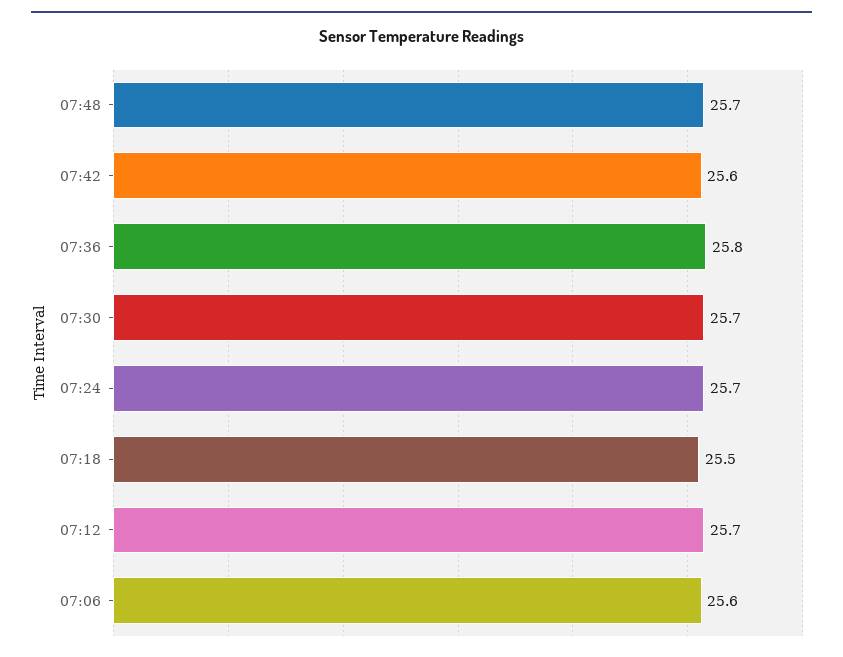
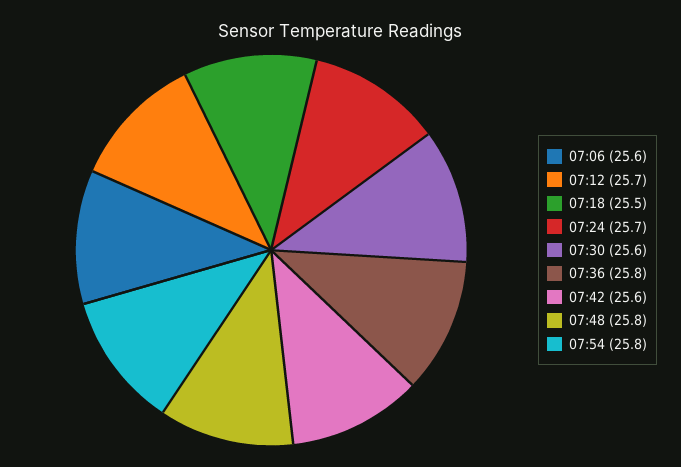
07:48: 25.7 -> 25.8
07:30: 25.7 -> 25.6
07:54: none -> 25.8

